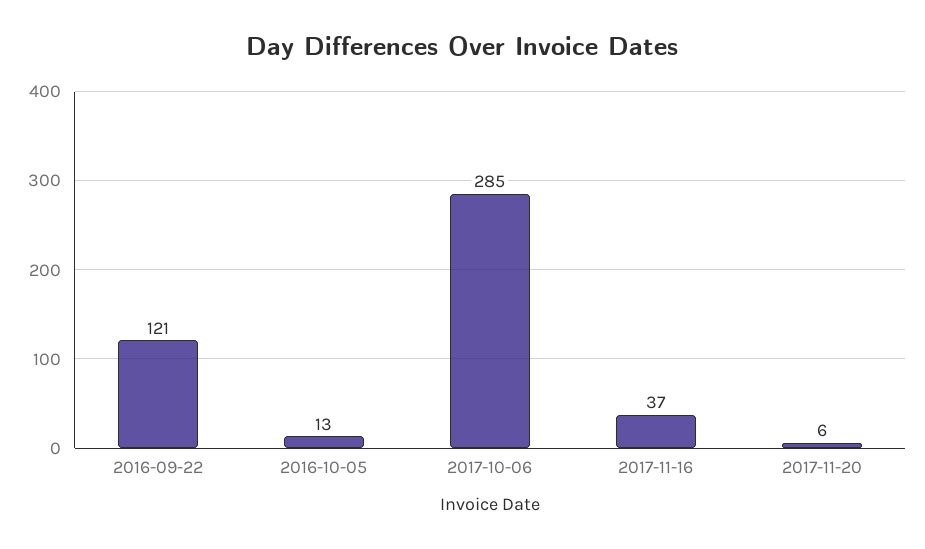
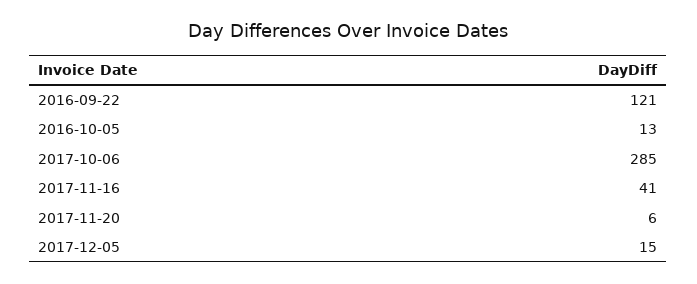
2017-11-16: 37 -> 41
2017-12-05: none -> 15

